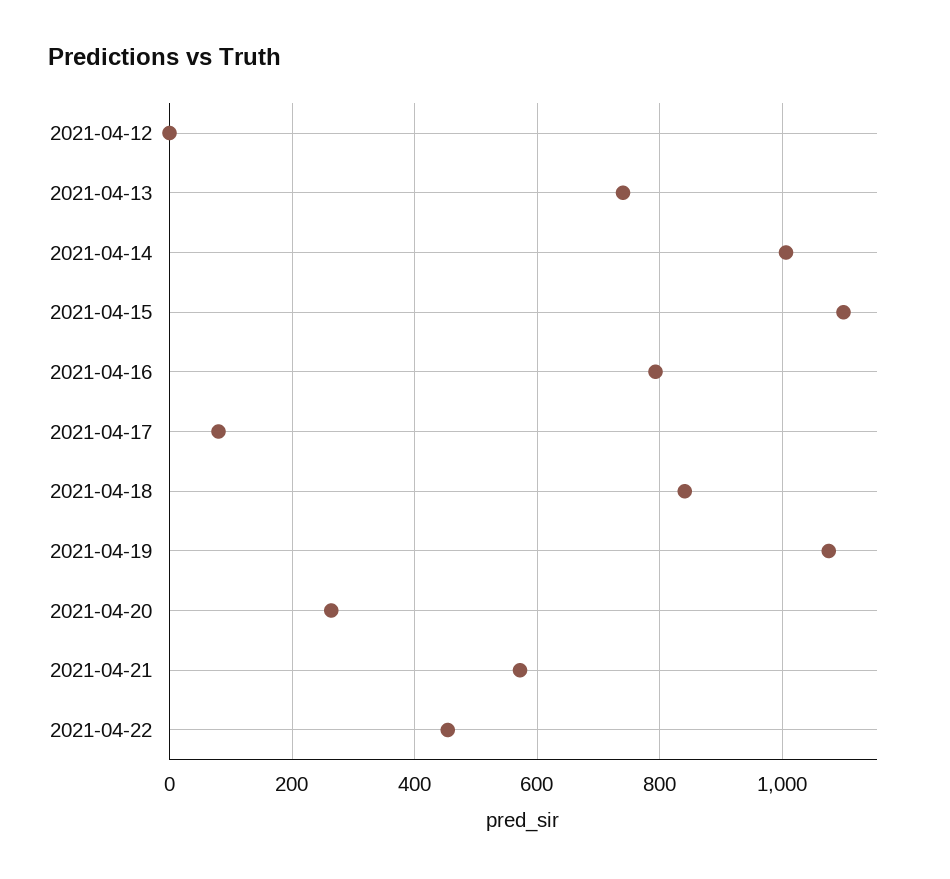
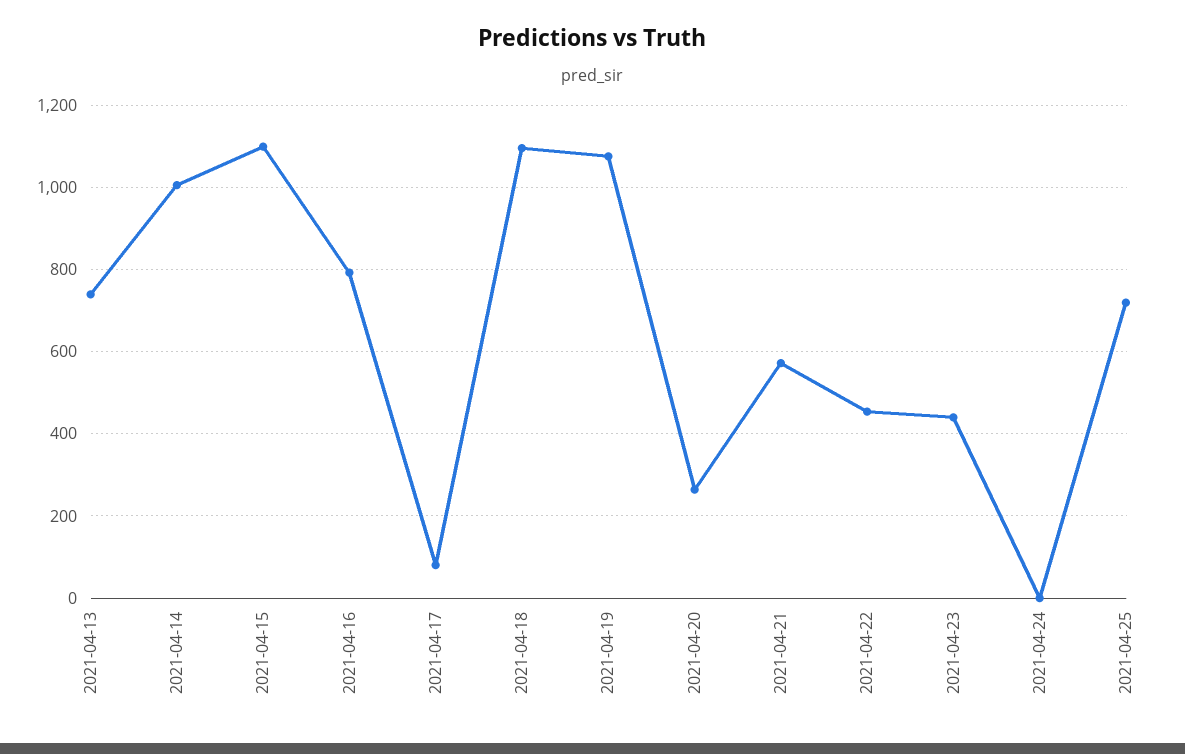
2021-04-12: 0 -> none
2021-04-18: 840 -> 1100
2021-04-23: none -> 440
2021-04-24: none -> 0
2021-04-25: none -> 720

